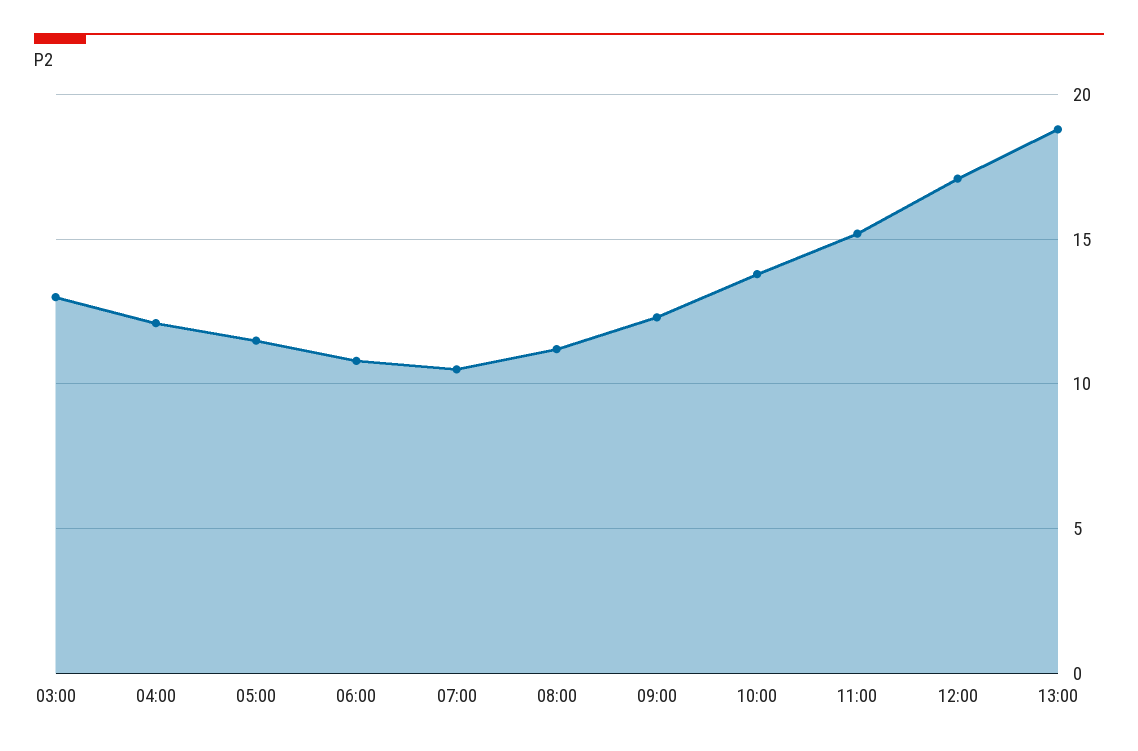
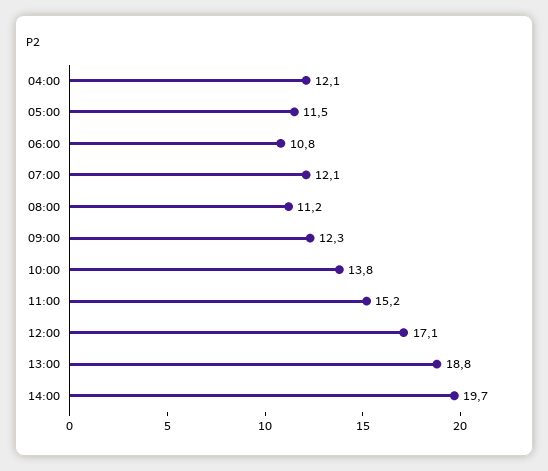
03:00: 13 -> none
07:00: 10.5 -> 12.1
14:00: none -> 19.7

